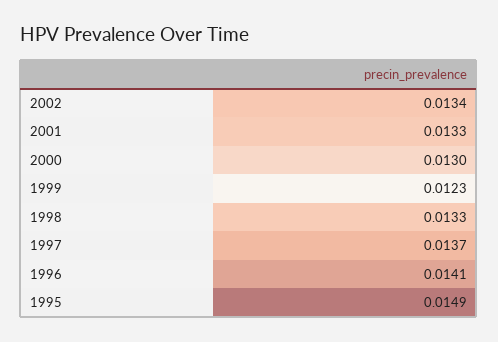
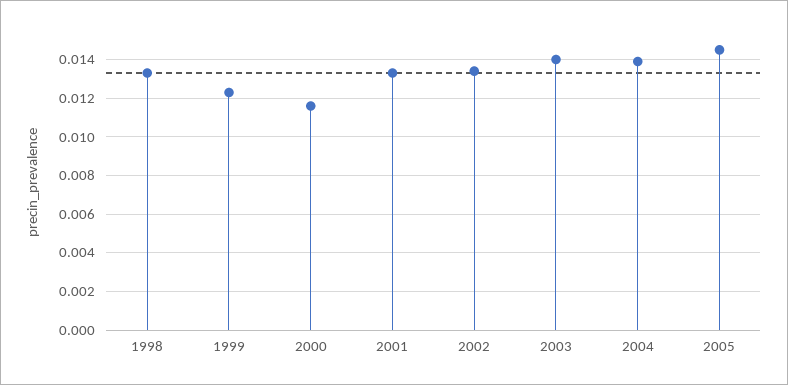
2000: 0.013 -> 0.0115
1997: 0.0137 -> none
1996: 0.0141 -> none
1995: 0.0149 -> none
2003: none -> 0.014
2004: none -> 0.014
2005: none -> 0.0145

